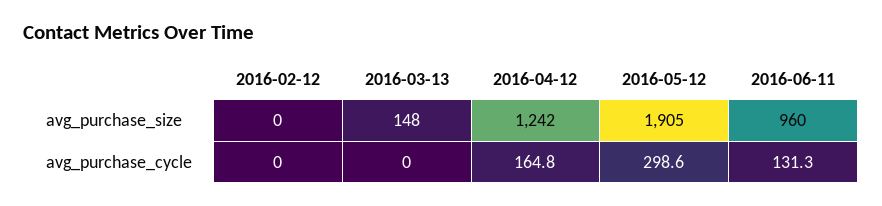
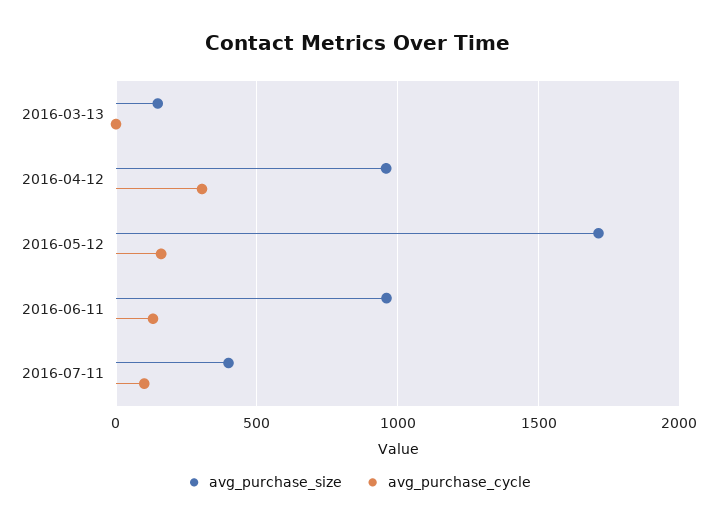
avg_purchase_size, 2016-02-12: 0 -> none
avg_purchase_size, 2016-04-12: 1242 -> 950
avg_purchase_size, 2016-05-12: 1905 -> 1700
avg_purchase_cycle, 2016-02-12: 0 -> none
avg_purchase_cycle, 2016-04-12: 164.8 -> 300
avg_purchase_cycle, 2016-05-12: 298.6 -> 150
avg_purchase_size, 2016-07-11: none -> 400
avg_purchase_cycle, 2016-07-11: none -> 100

